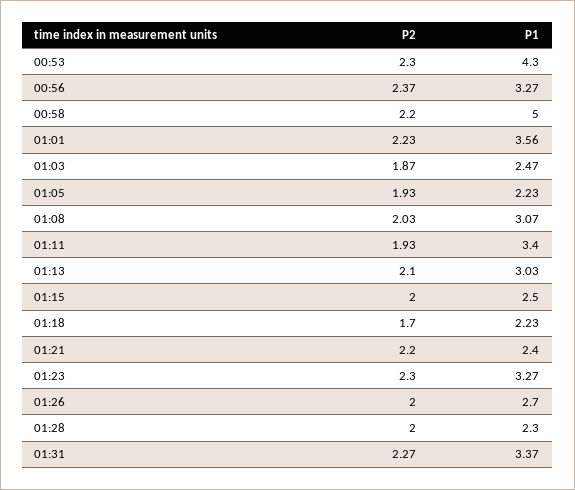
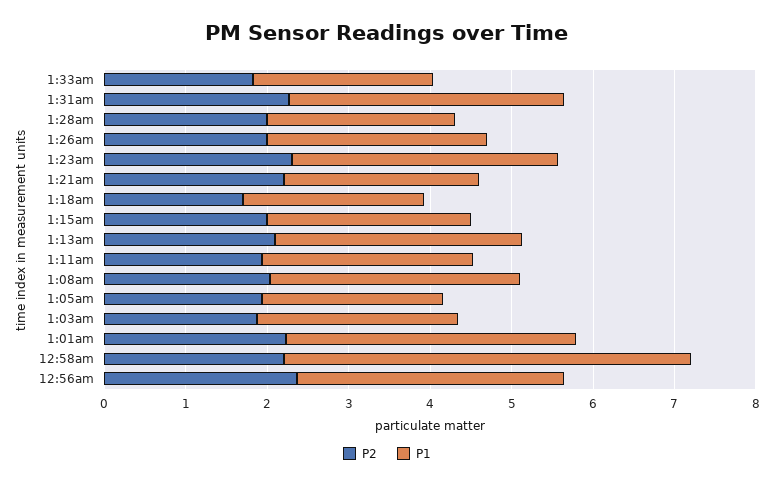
P2, 00:53: 2.3 -> none
P1, 00:53: 4.3 -> none
P1, 01:11: 3.4 -> 2.6
P2, 1:33am: none -> 1.8
P1, 1:33am: none -> 2.2

